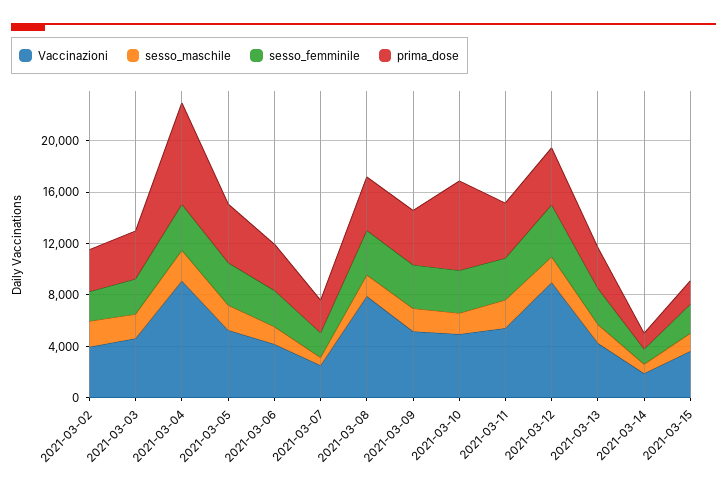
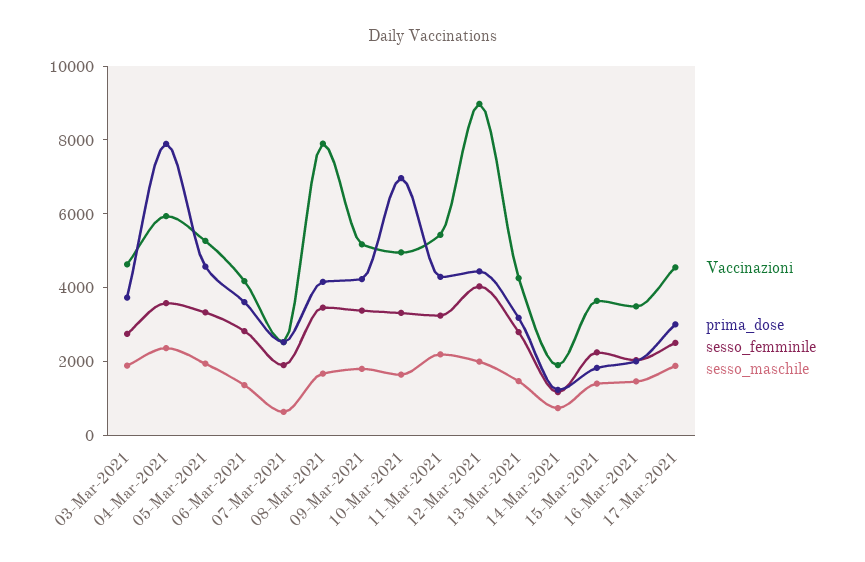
Vaccinazioni, 2021-03-02: 4000 -> none
sesso_maschile, 2021-03-02: 2000 -> none
sesso_femminile, 2021-03-02: 2000 -> none
prima_dose, 2021-03-02: 3000 -> none
Vaccinazioni, 2021-03-04: 9000 -> 6000
Vaccinazioni, 16-Mar-2021: none -> 3500
prima_dose, 16-Mar-2021: none -> 2000
sesso_femminile, 16-Mar-2021: none -> 2000
sesso_maschile, 16-Mar-2021: none -> 1500
Vaccinazioni, 17-Mar-2021: none -> 4500
prima_dose, 17-Mar-2021: none -> 3000
sesso_femminile, 17-Mar-2021: none -> 2500
sesso_maschile, 17-Mar-2021: none -> 2000

